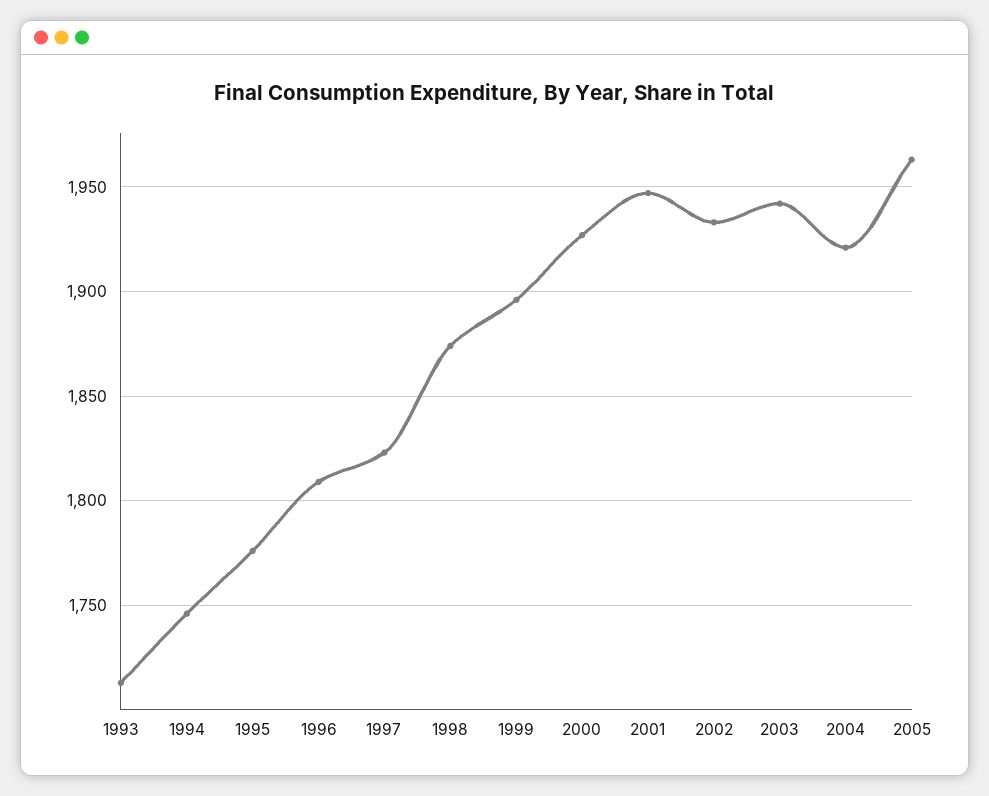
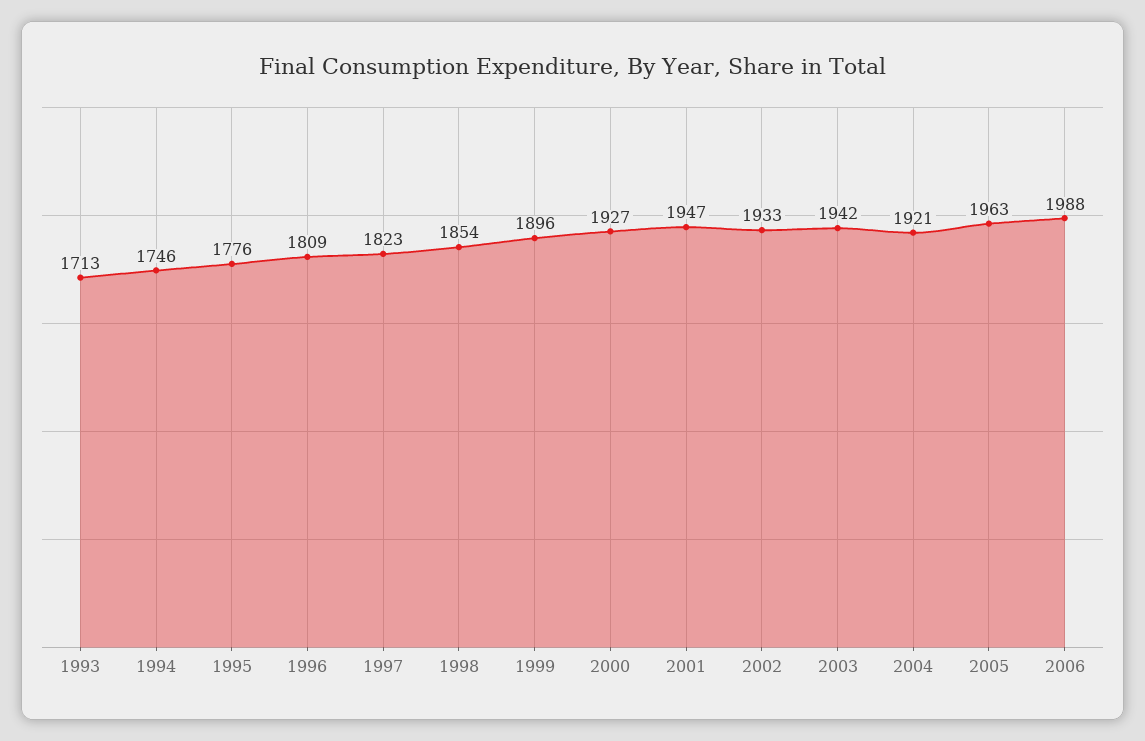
1998: 1875 -> 1854
2006: none -> 1988

